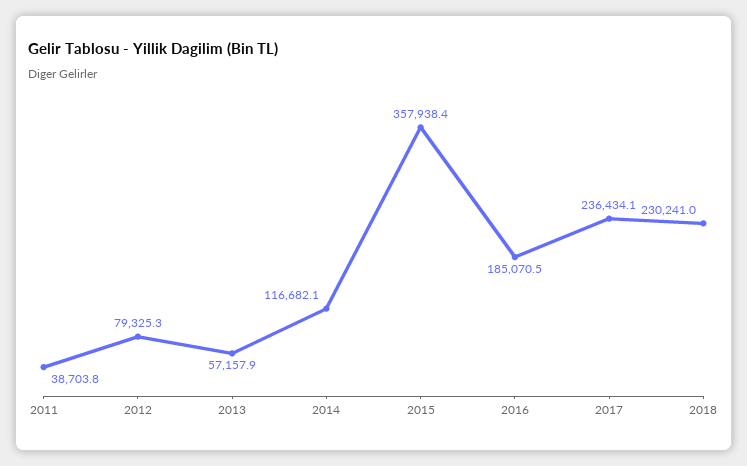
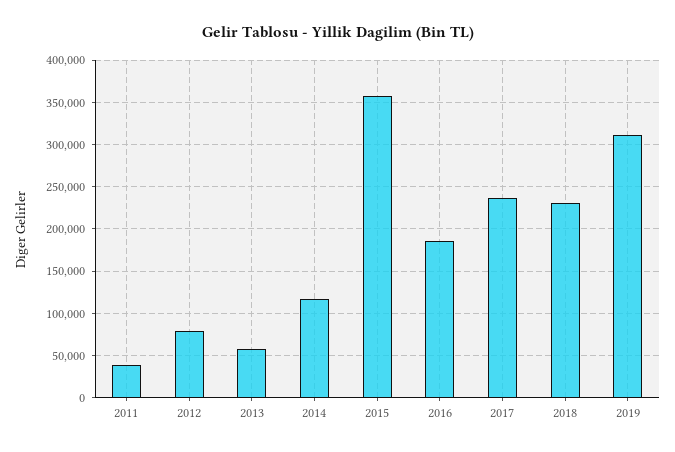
2019: none -> 310000

